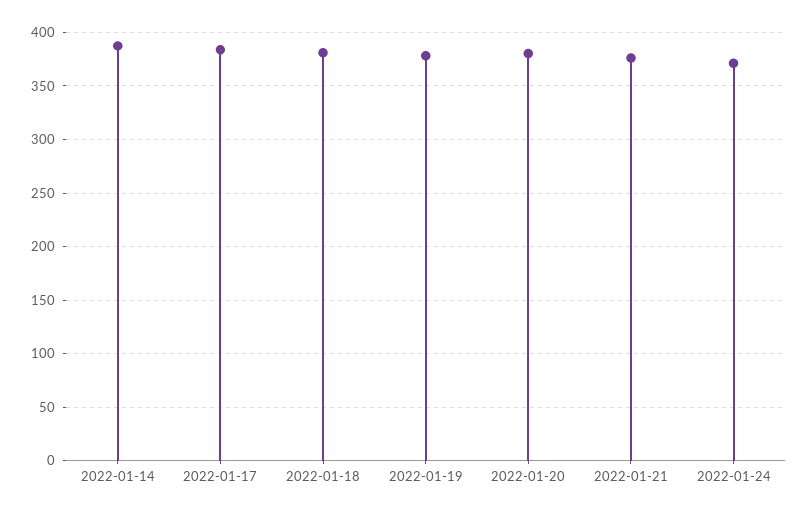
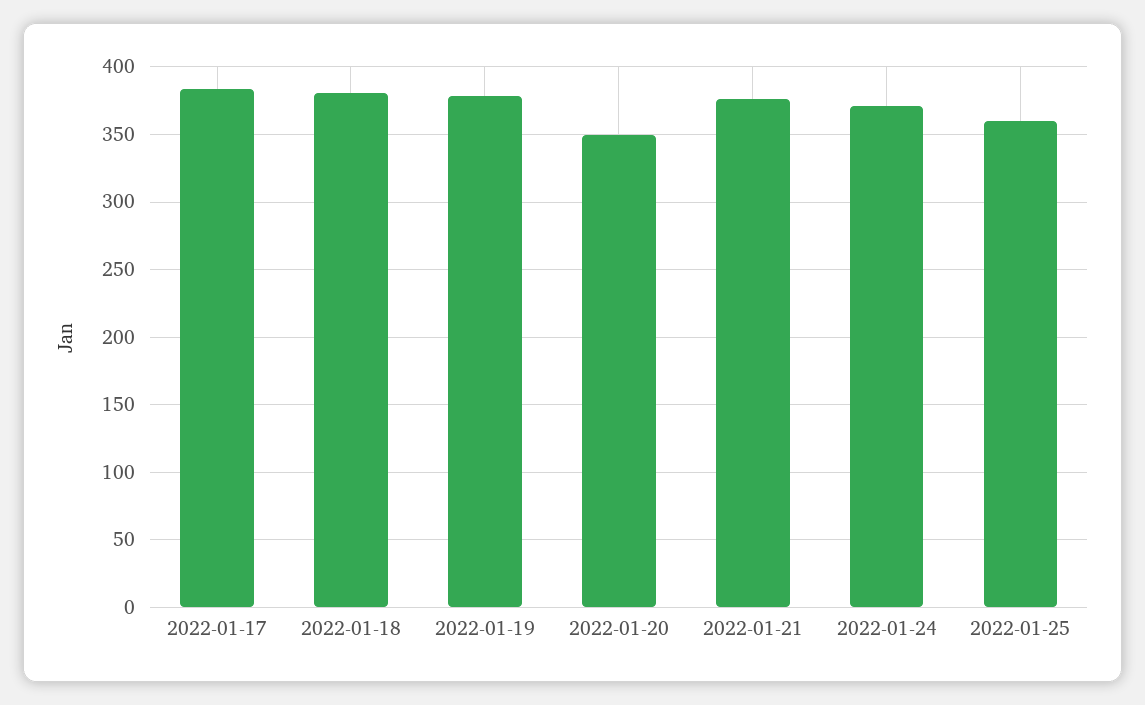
2022-01-14: 390 -> none
2022-01-20: 380 -> 350
2022-01-25: none -> 360

